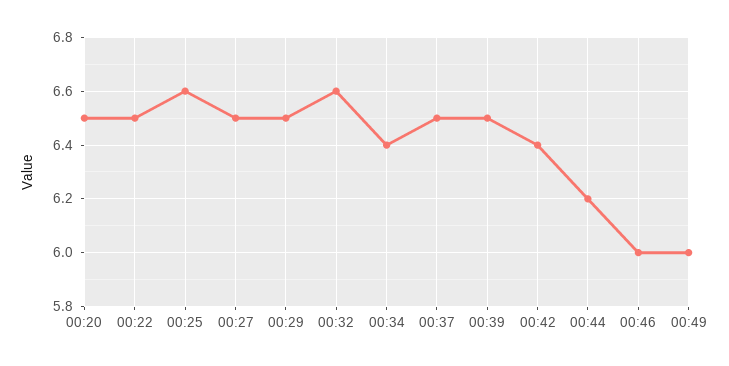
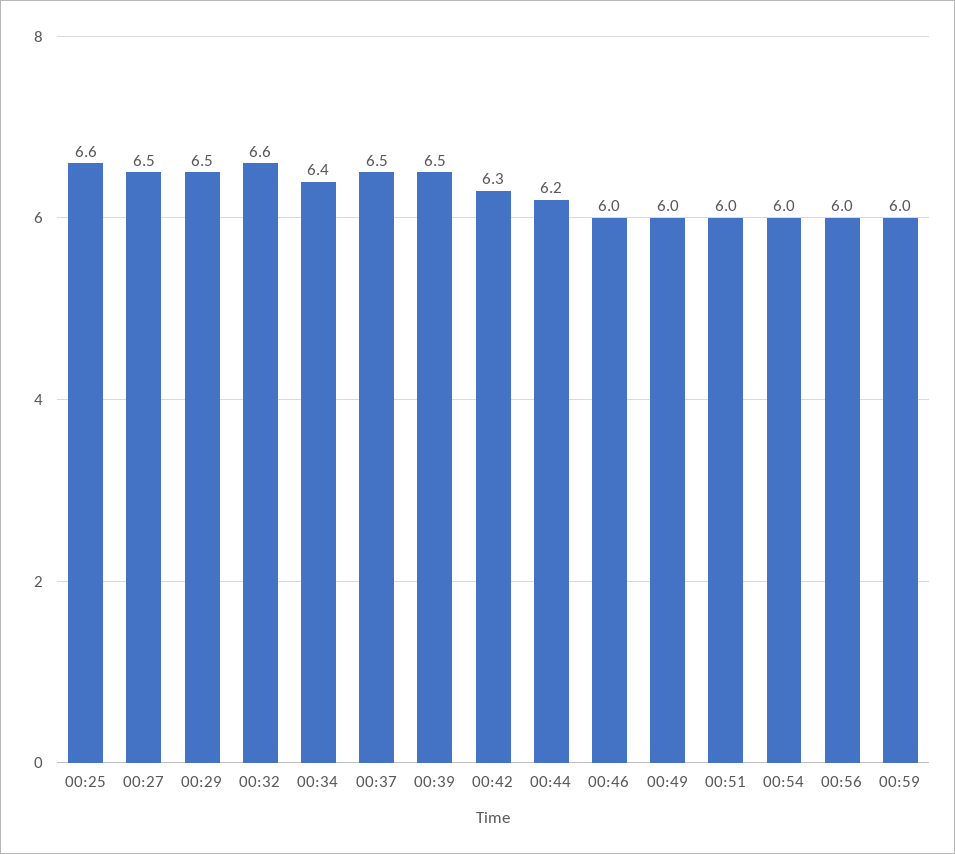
00:20: 6.5 -> none
00:22: 6.5 -> none
00:42: 6.4 -> 6.3
00:51: none -> 6
00:54: none -> 6
00:56: none -> 6
00:59: none -> 6

